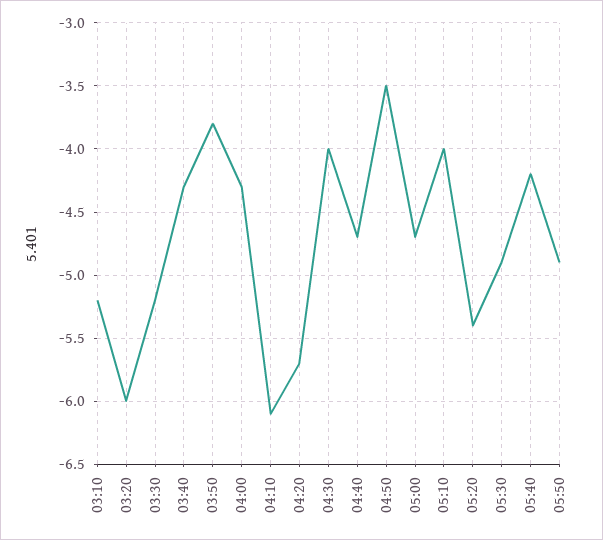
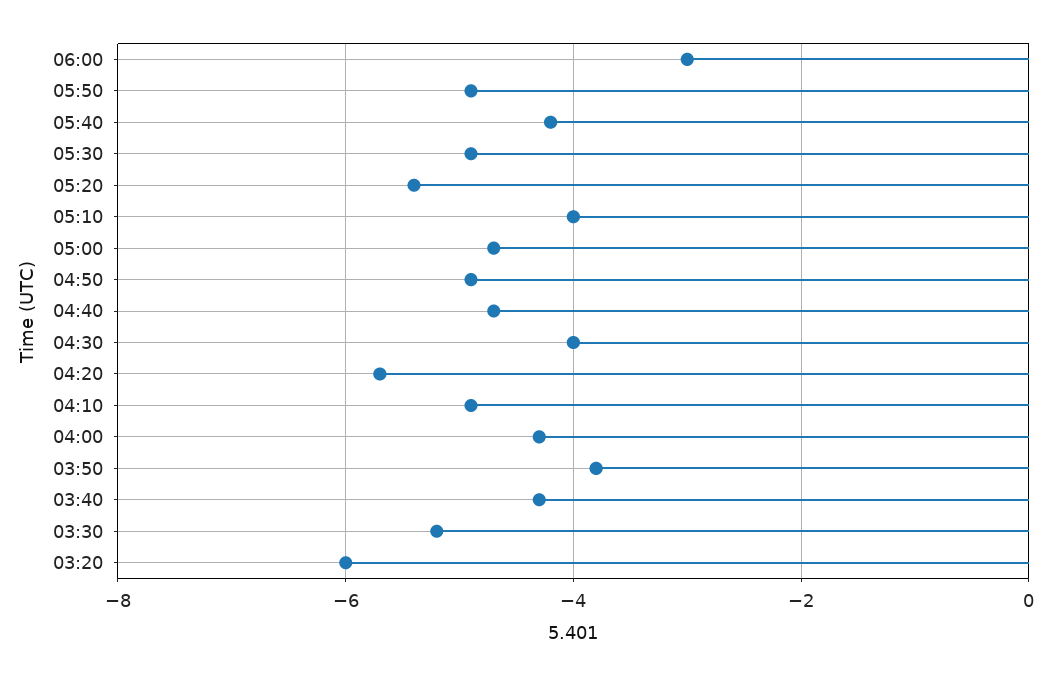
03:10: -5.2 -> none
04:10: -6.1 -> -5
04:50: -3.5 -> -5
06:00: none -> -3

